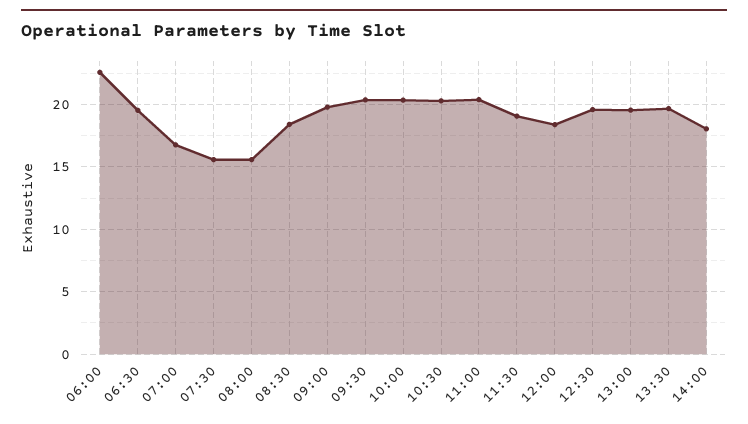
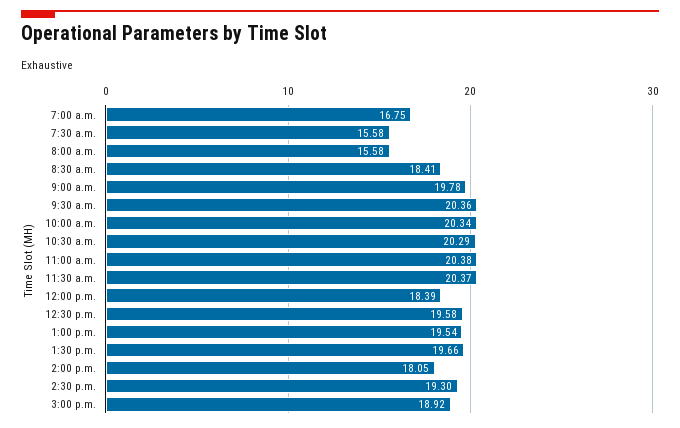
06:00: 22.5 -> none
06:30: 19.5 -> none
11:30: 19 -> 20.37
2:30 p.m.: none -> 19.3
3:00 p.m.: none -> 18.92

